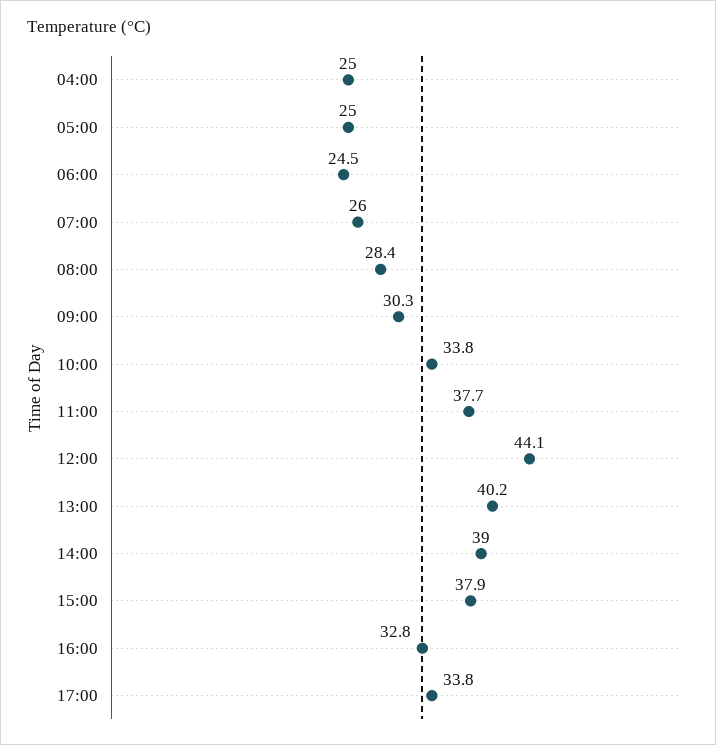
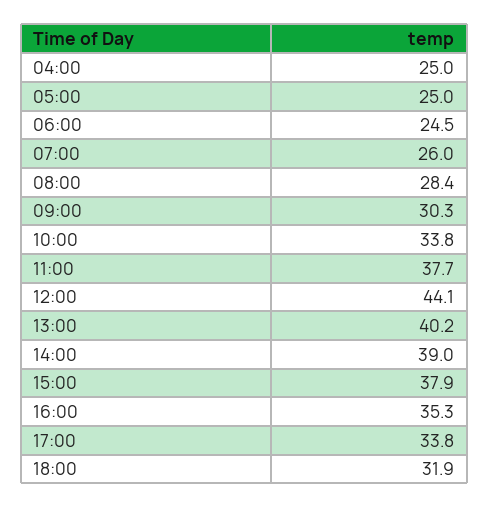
16:00: 32.8 -> 35.3
18:00: none -> 31.9

